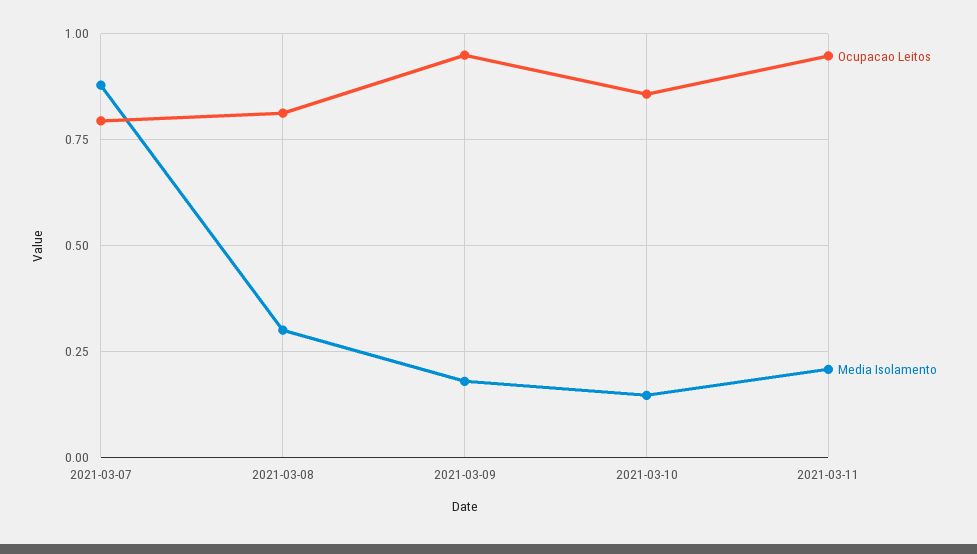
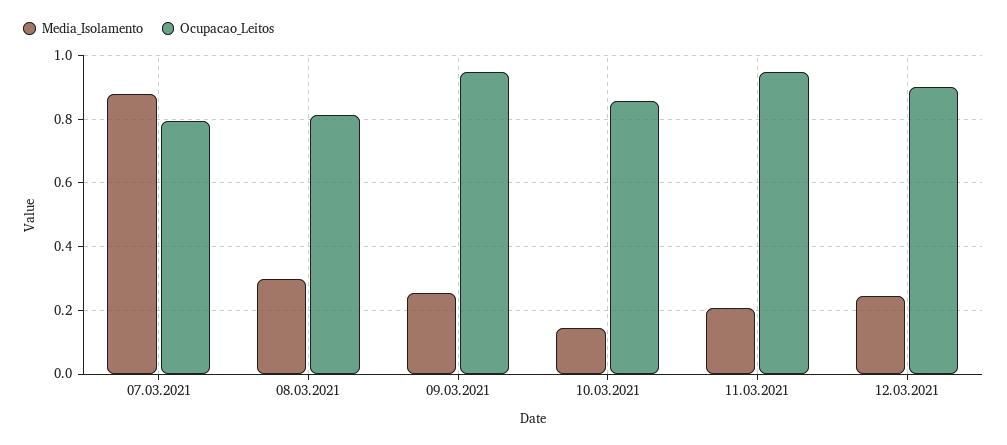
Media Isolamento, 2021-03-09: 0.175 -> 0.26
Media Isolamento, 12.03.2021: none -> 0.24
Ocupacao Leitos, 12.03.2021: none -> 0.9

